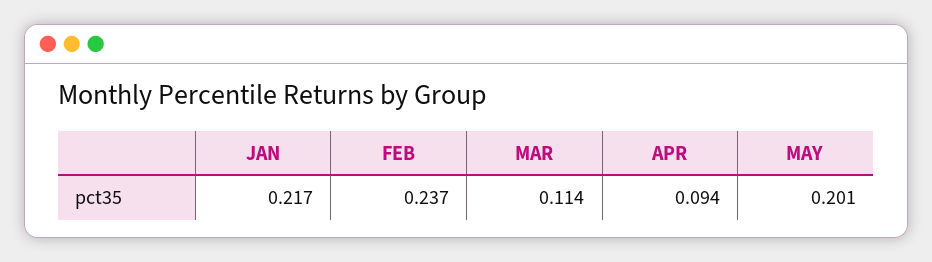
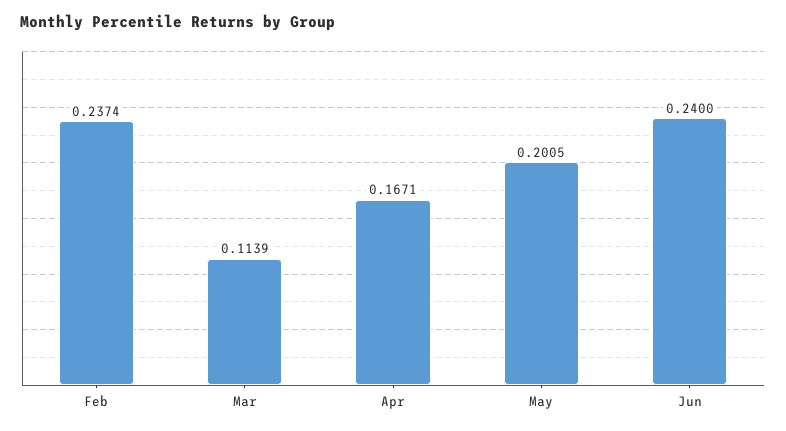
JAN: 0.217 -> none
APR: 0.094 -> 0.1671
Jun: none -> 0.24

